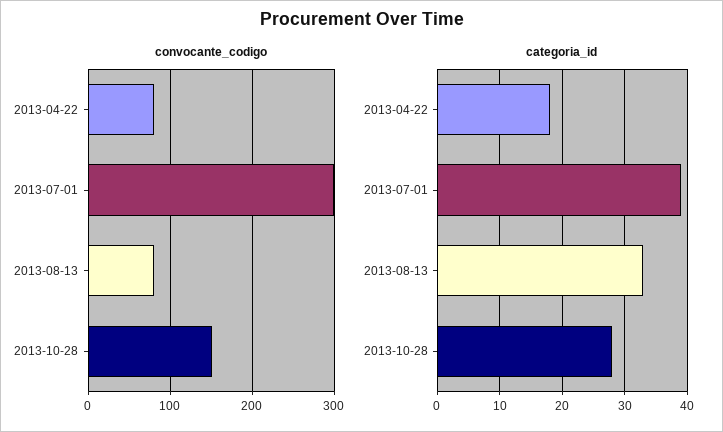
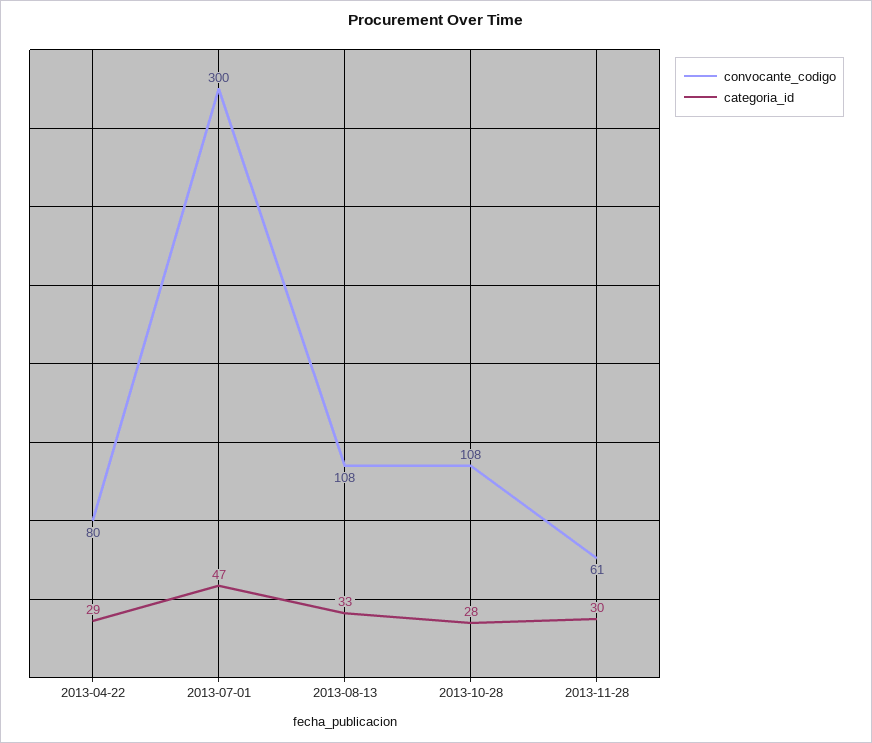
convocante_codigo, 2013-08-13: 80 -> 108
convocante_codigo, 2013-10-28: 150 -> 108
categoria_id, 2013-04-22: 18 -> 29
categoria_id, 2013-07-01: 39 -> 47
convocante_codigo, 2013-11-28: none -> 61
categoria_id, 2013-11-28: none -> 30

